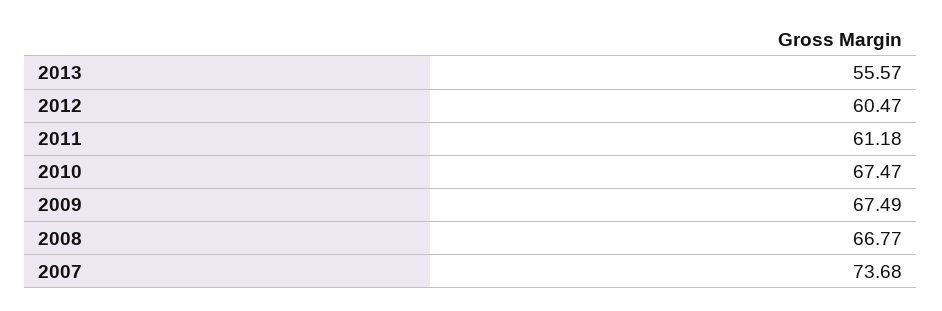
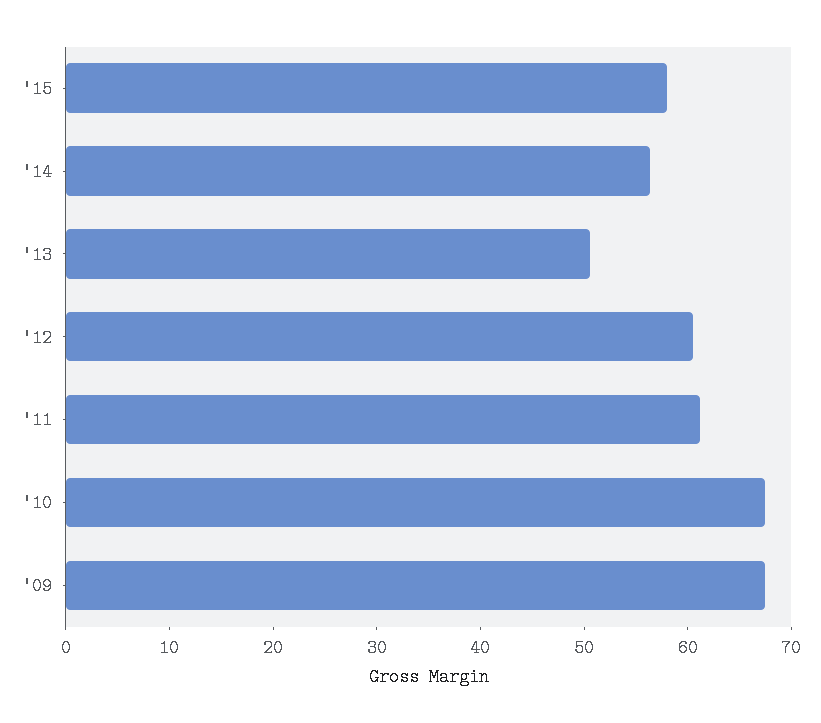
2013: 55.57 -> 50
2008: 66.77 -> none
2007: 73.68 -> none
'15: none -> 58
'14: none -> 56

